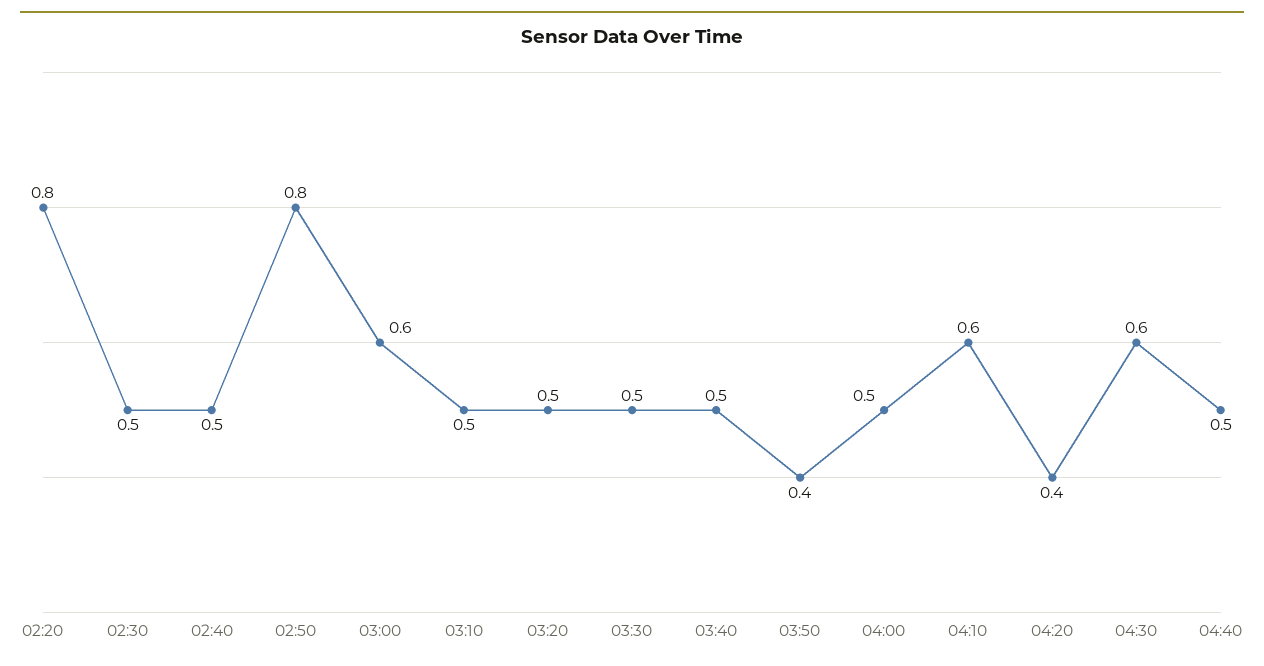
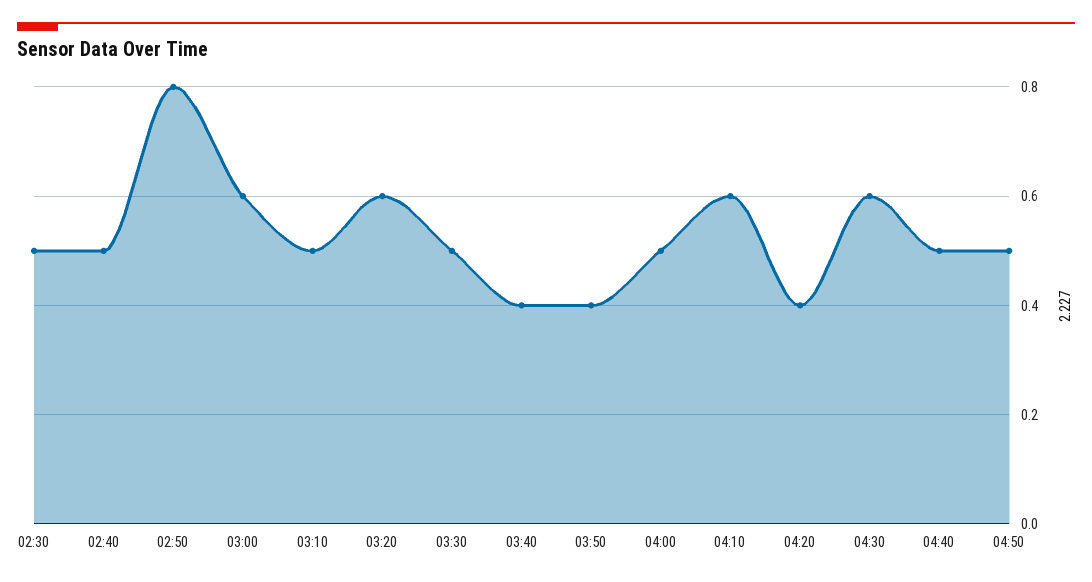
02:20: 0.8 -> none
03:20: 0.5 -> 0.6
03:40: 0.5 -> 0.4
04:50: none -> 0.5

